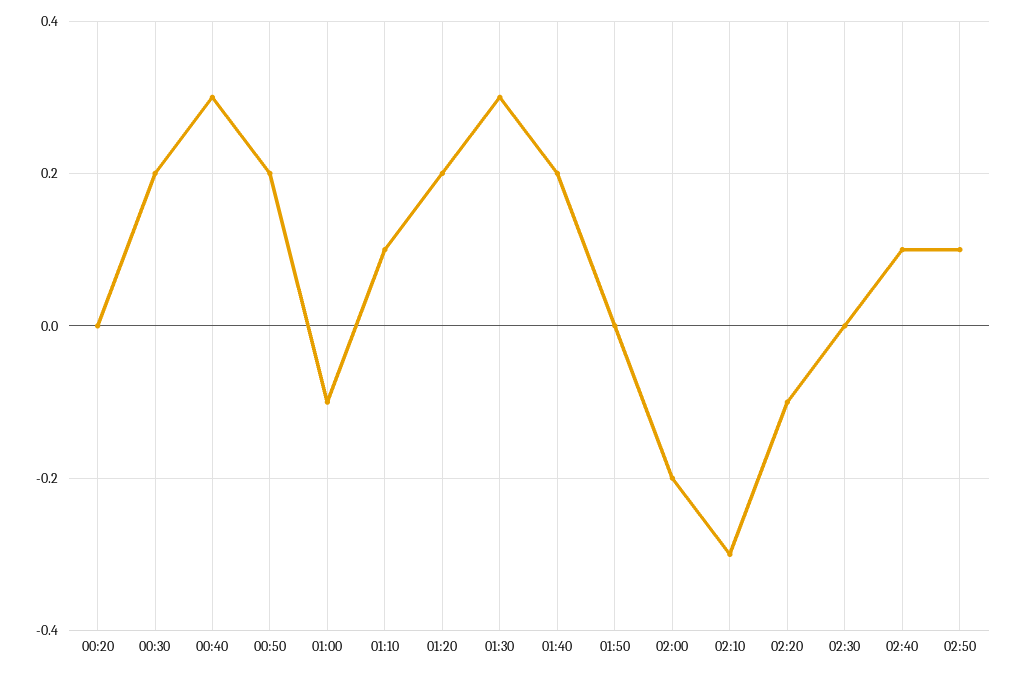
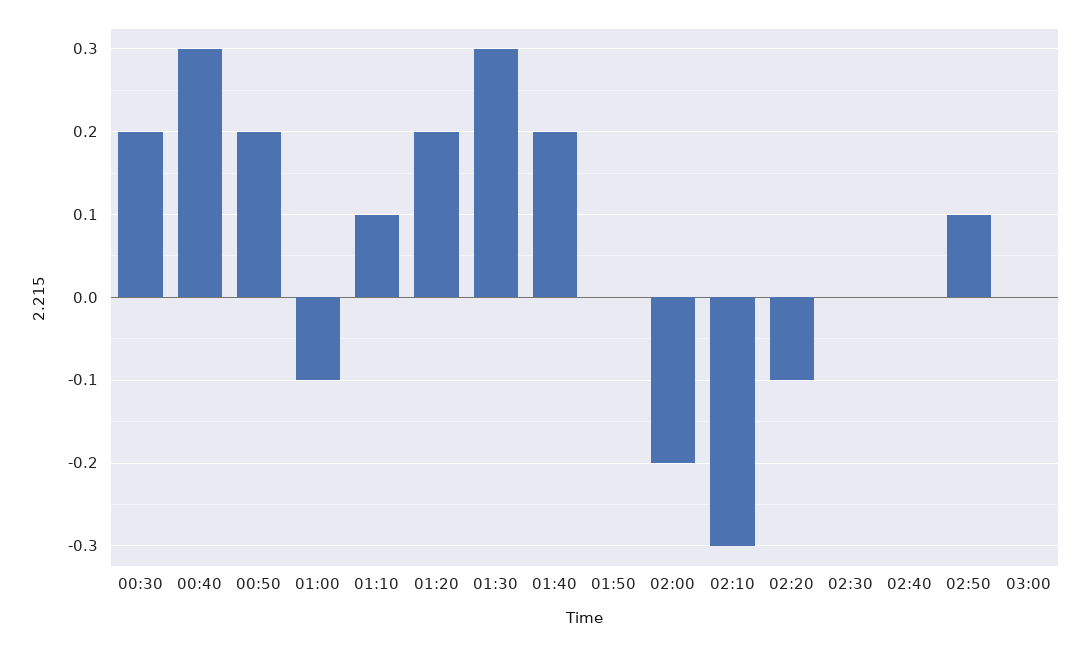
00:20: 0 -> none
02:40: 0.1 -> 0
03:00: none -> 0

